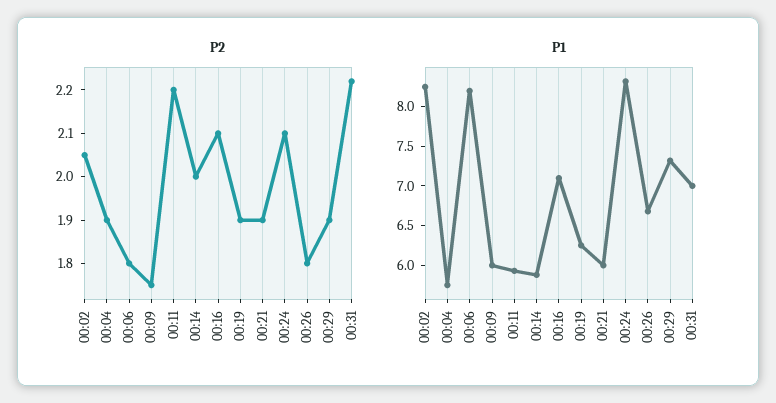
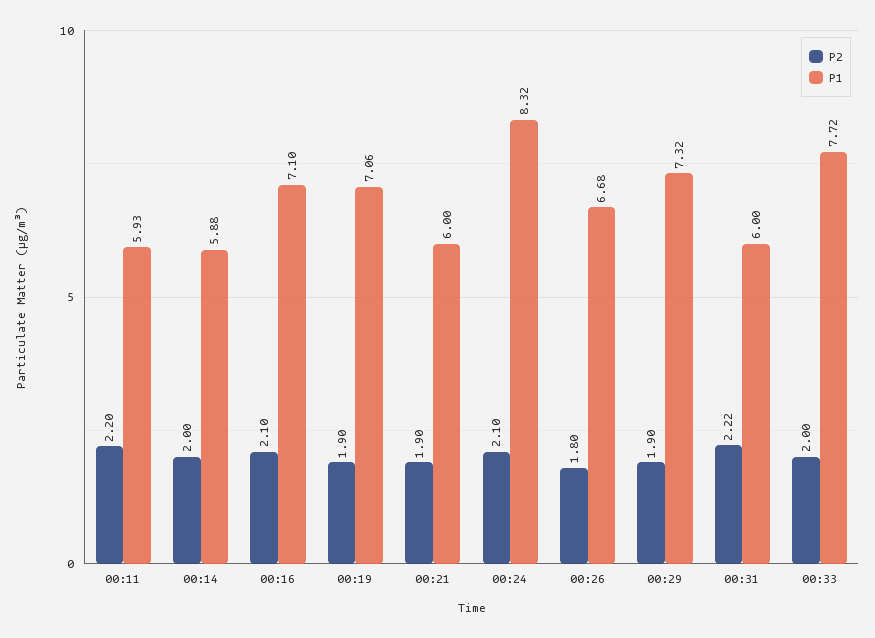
P2, 00:02: 2.05 -> none
P2, 00:04: 1.9 -> none
P2, 00:06: 1.8 -> none
P2, 00:09: 1.75 -> none
P1, 00:02: 8.25 -> none
P1, 00:04: 5.75 -> none
P1, 00:06: 8.25 -> none
P1, 00:09: 6 -> none
P1, 00:19: 6.25 -> 7.06
P1, 00:31: 7 -> 6
P2, 00:33: none -> 2
P1, 00:33: none -> 7.72

